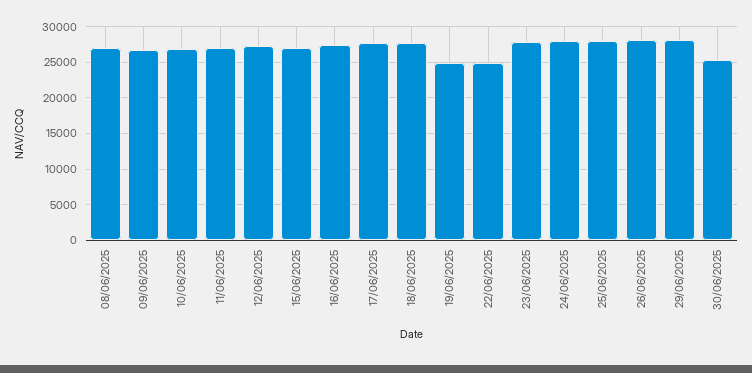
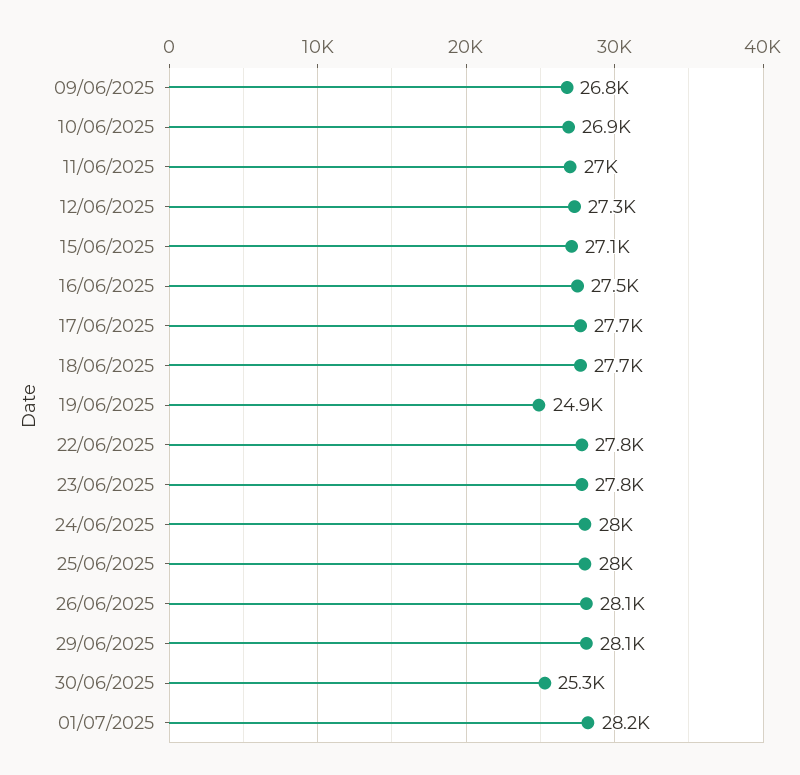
08/06/2025: 27000 -> none
22/06/2025: 25000 -> 27800
01/07/2025: none -> 28200

